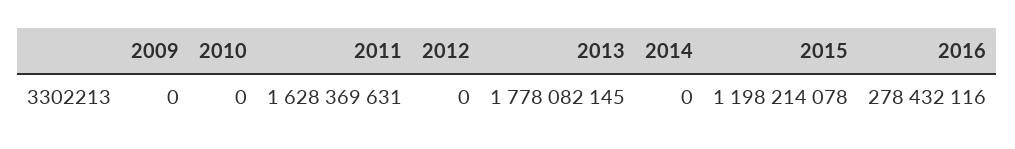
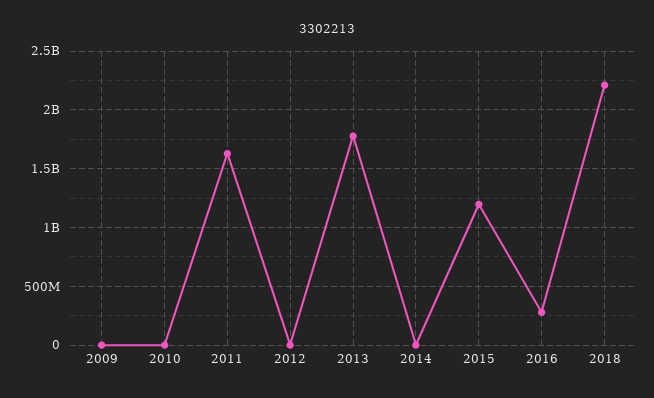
2018: none -> 2200000000

